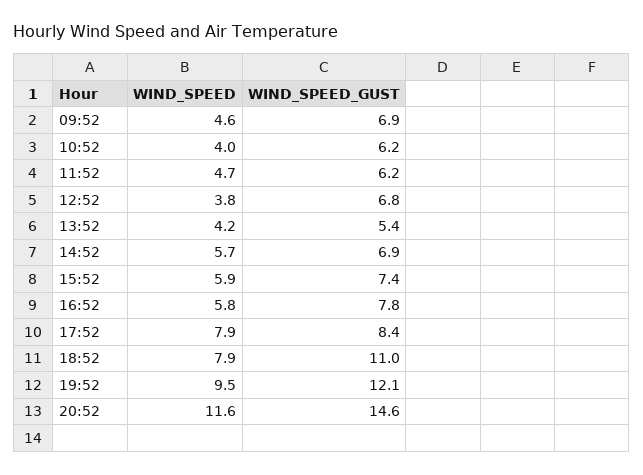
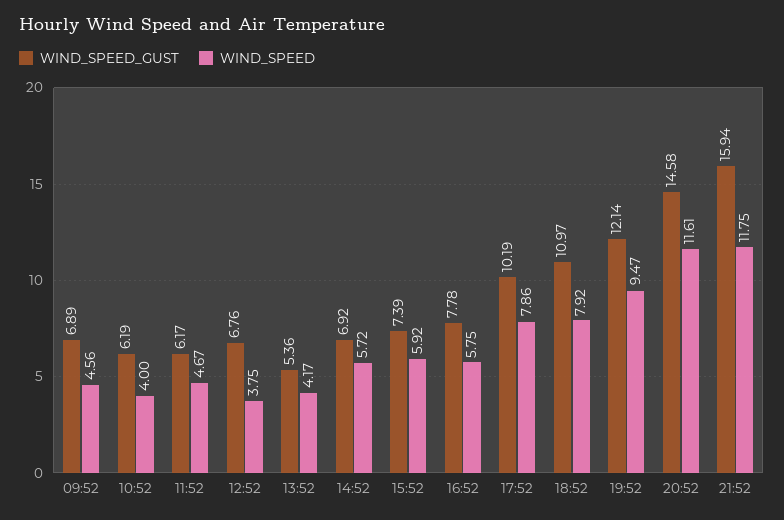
WIND_SPEED_GUST, 17:52: 8.4 -> 10.19
WIND_SPEED_GUST, 21:52: none -> 15.94
WIND_SPEED, 21:52: none -> 11.75

